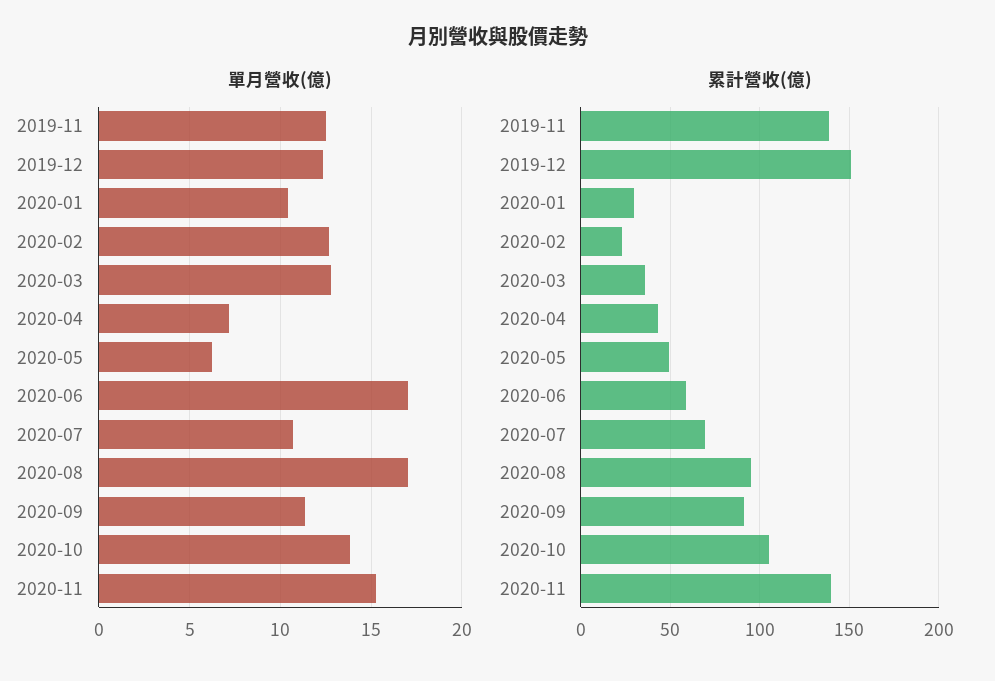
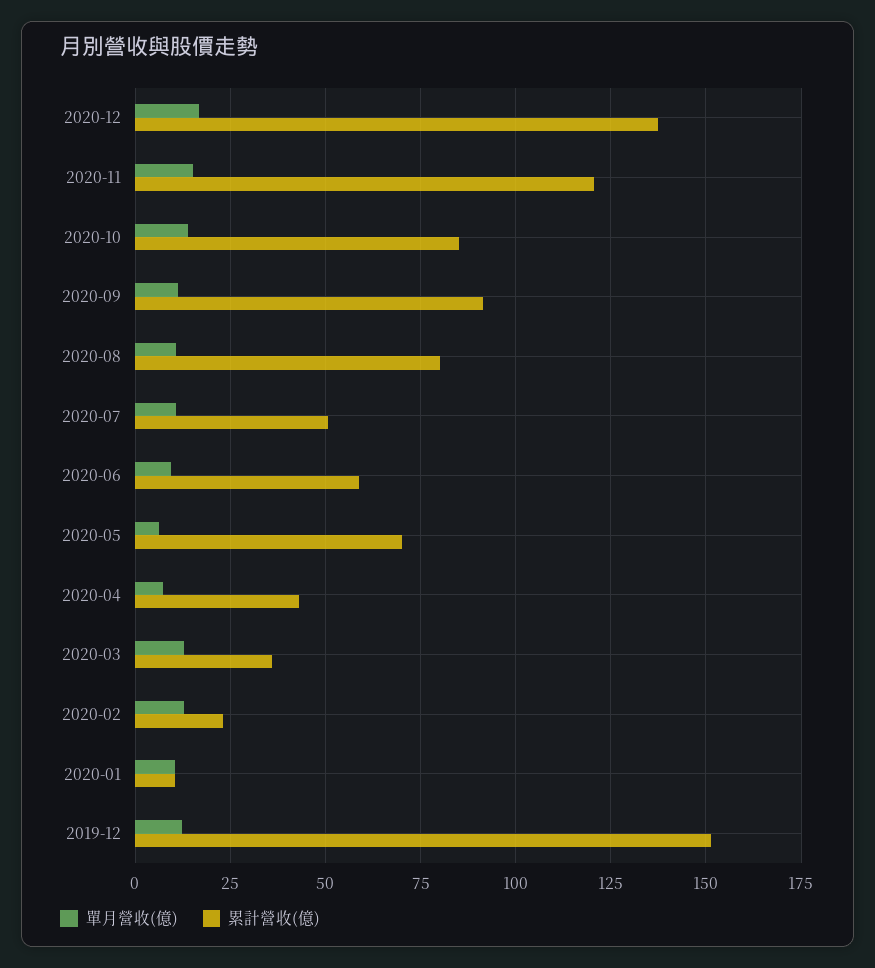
單月營收(億), 2019-11: 12.5 -> none
單月營收(億), 2020-06: 17 -> 10
單月營收(億), 2020-08: 17 -> 10
累計營收(億), 2019-11: 140 -> none
累計營收(億), 2020-01: 30 -> 10
累計營收(億), 2020-05: 50 -> 70
累計營收(億), 2020-07: 70 -> 50
累計營收(億), 2020-08: 95 -> 80
累計營收(億), 2020-10: 105 -> 85
累計營收(億), 2020-11: 140 -> 120
單月營收(億), 2020-12: none -> 17.5
累計營收(億), 2020-12: none -> 137.5

